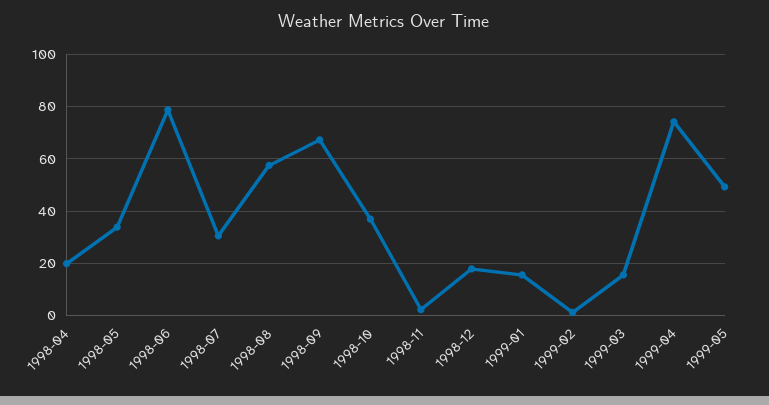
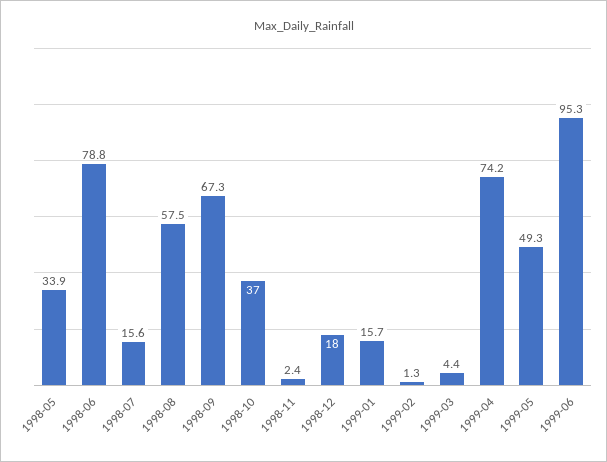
1998-04: 20 -> none
1998-07: 30 -> 15.6
1999-03: 15 -> 4.4
1999-06: none -> 95.3

